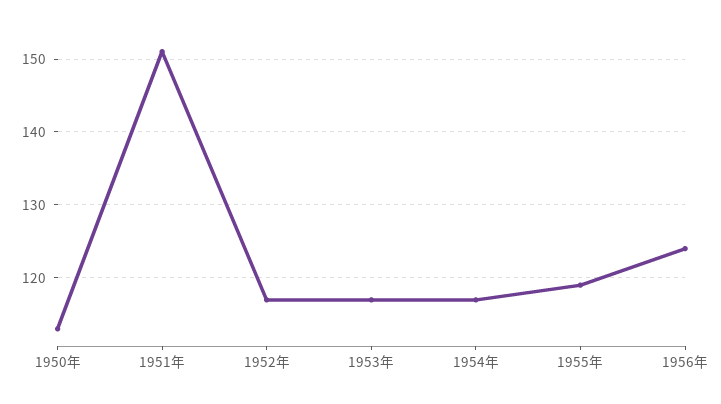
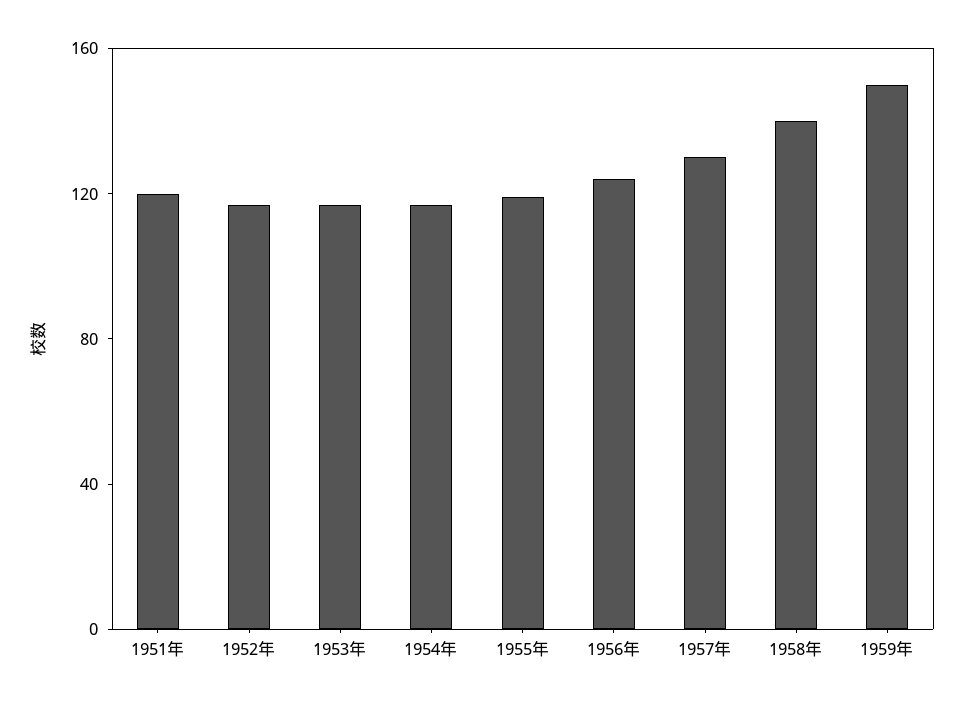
1950年: 113 -> none
1951年: 151 -> 120
1957年: none -> 130
1958年: none -> 140
1959年: none -> 150

